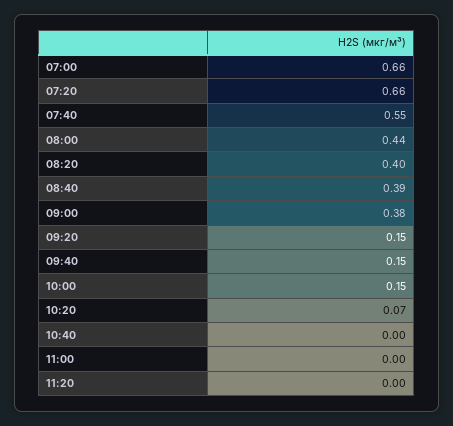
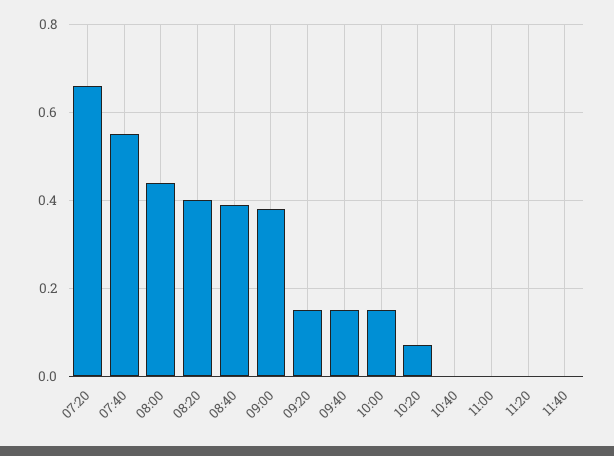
07:00: 0.66 -> none
11:40: none -> 0

